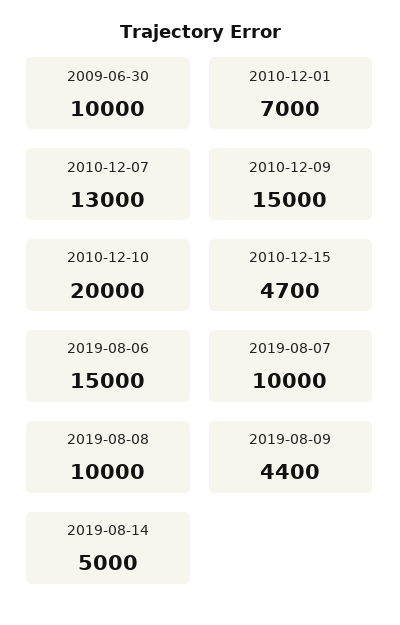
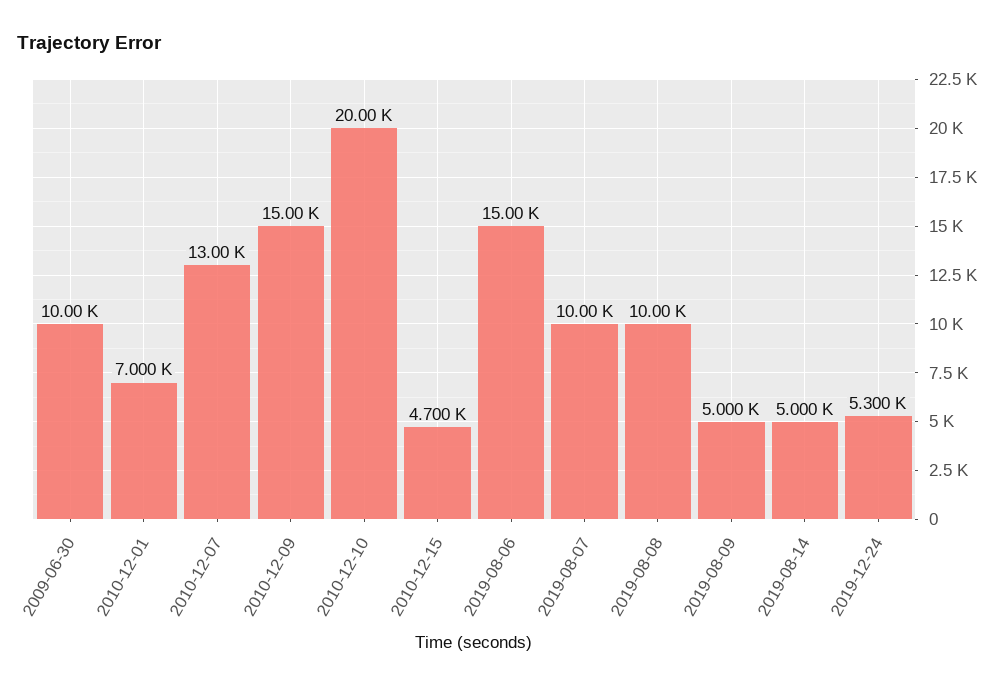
2019-08-09: 4400 -> 5000
2019-12-24: none -> 5300

